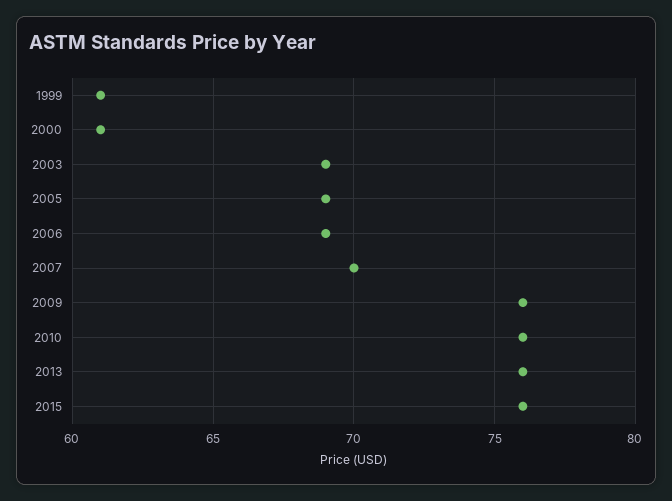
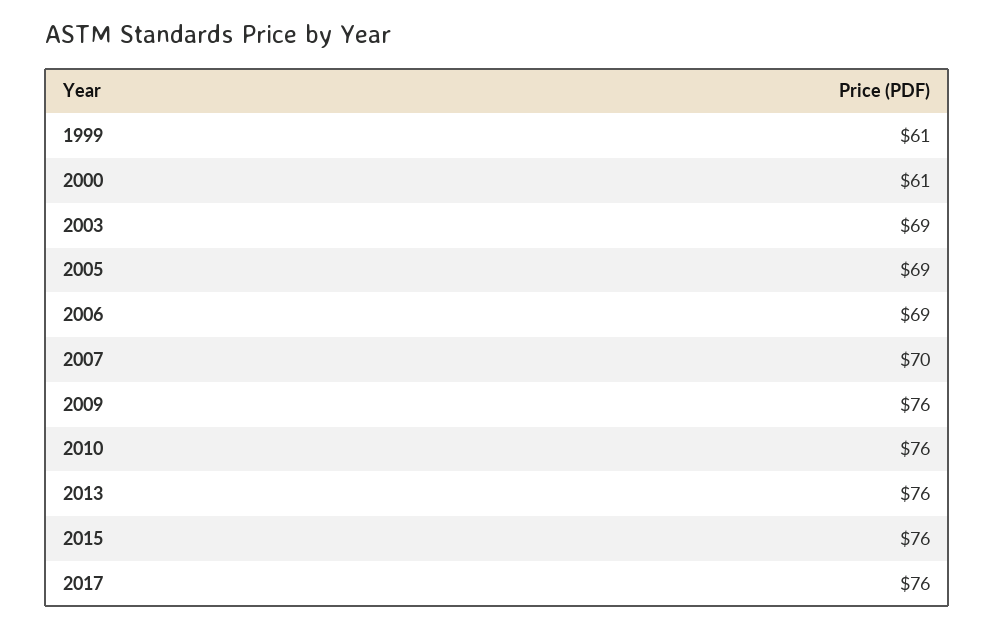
2017: none -> 76

